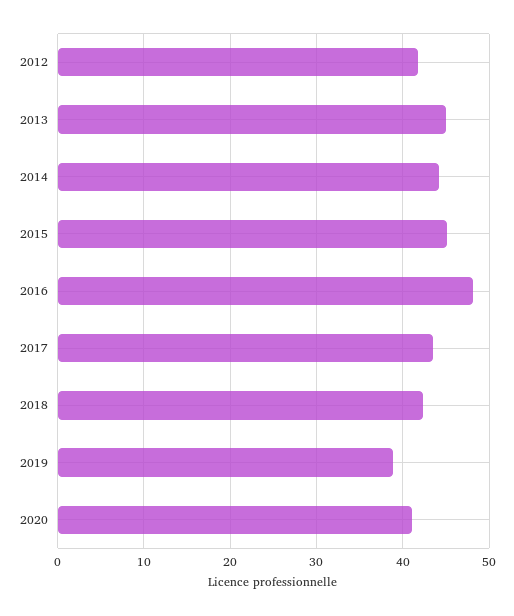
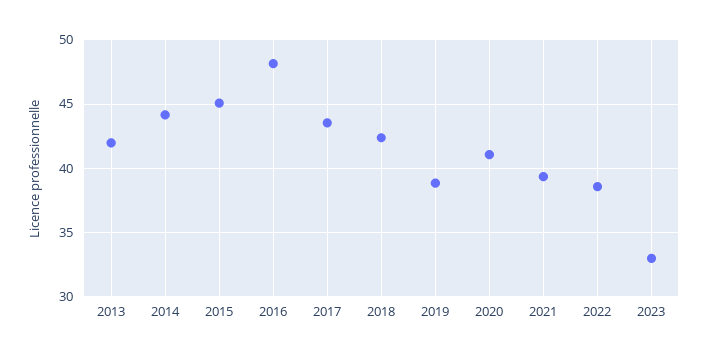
2012: 42 -> none
2013: 45 -> 42
2021: none -> 39.5
2022: none -> 38.5
2023: none -> 33

